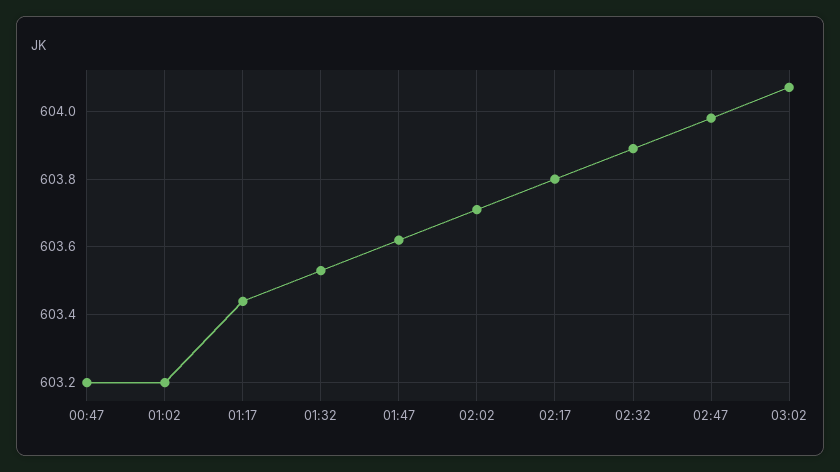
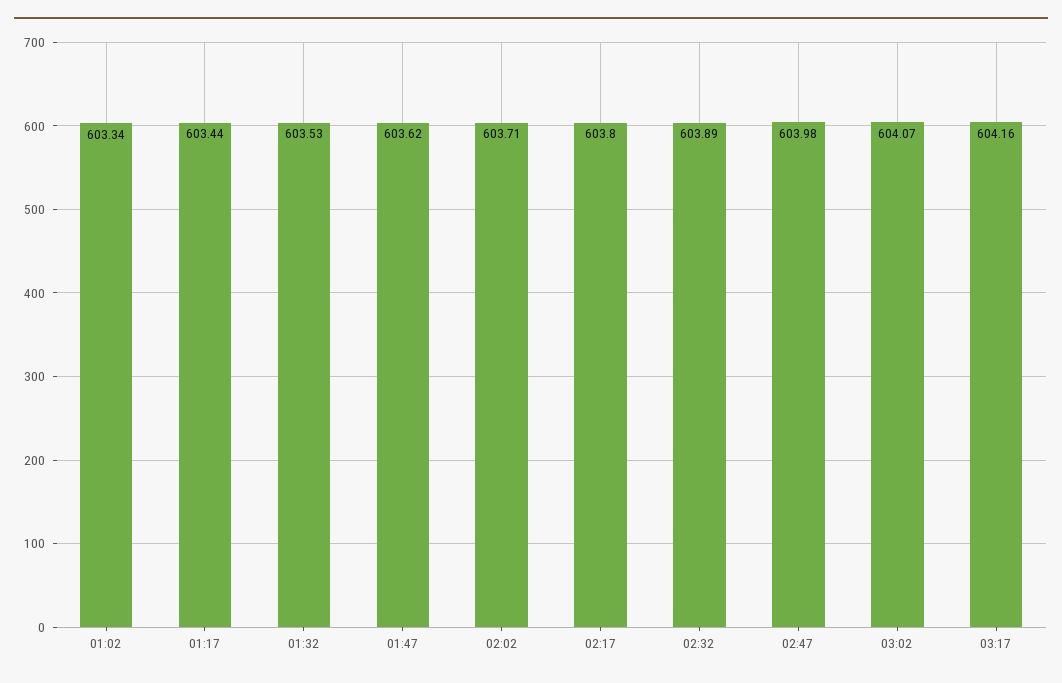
00:47: 603.2 -> none
01:02: 603.2 -> 603.34
03:17: none -> 604.16

